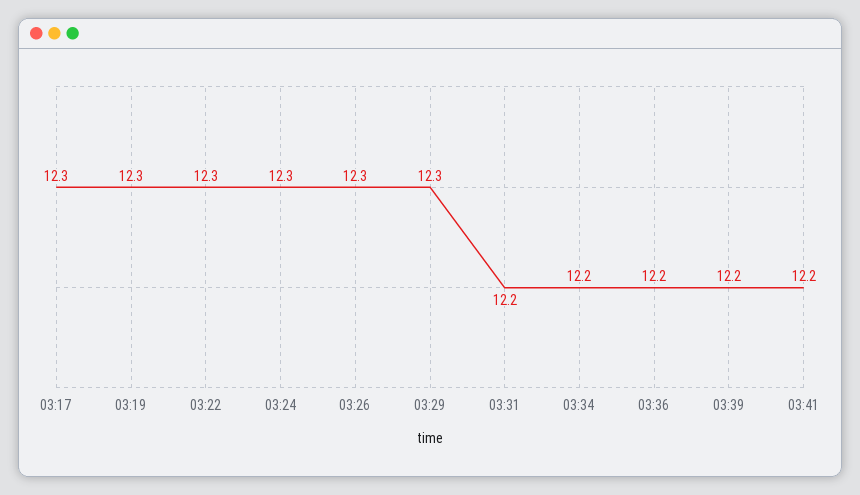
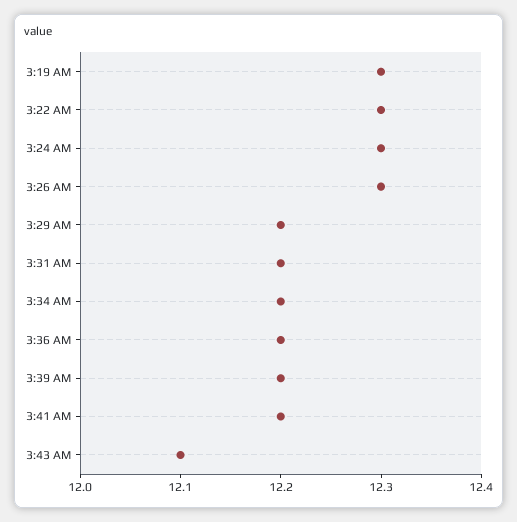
03:17: 12.3 -> none
03:29: 12.3 -> 12.2
3:43 AM: none -> 12.1

